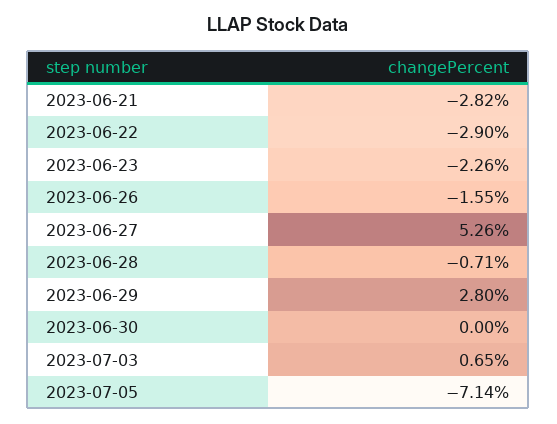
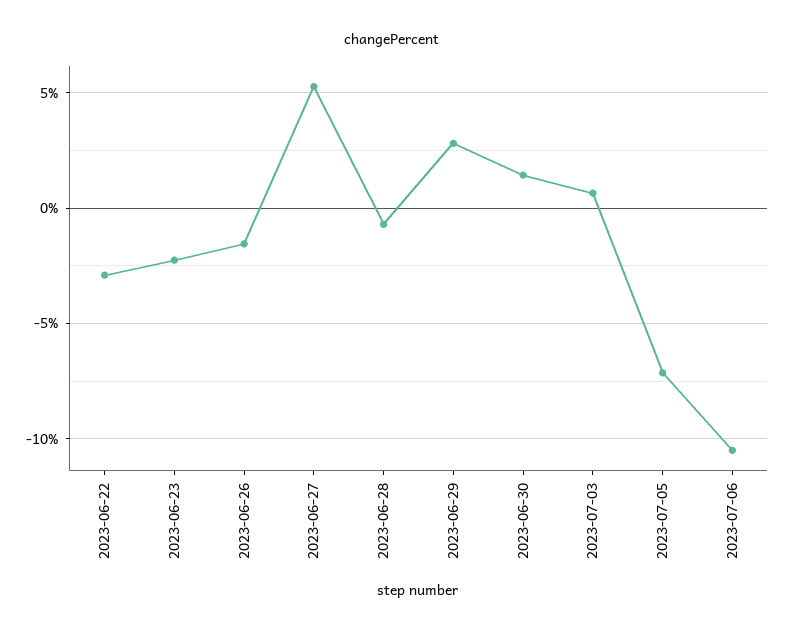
2023-06-21: -2.82 -> none
2023-06-30: 0 -> 1.5
2023-07-06: none -> -10.5

